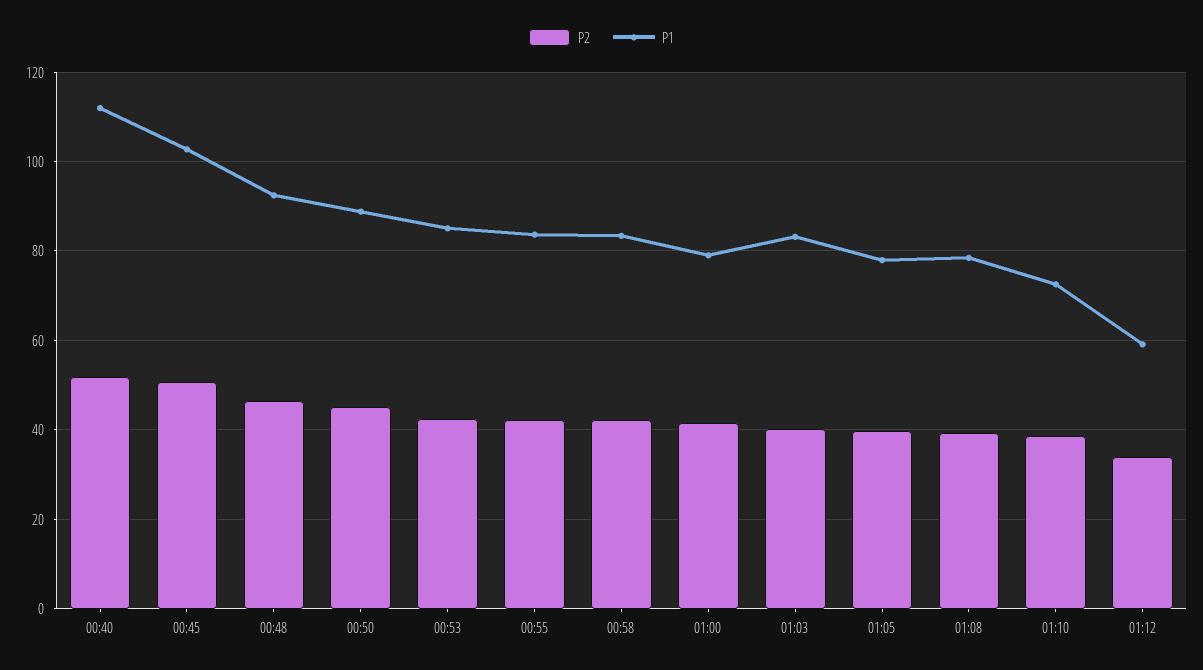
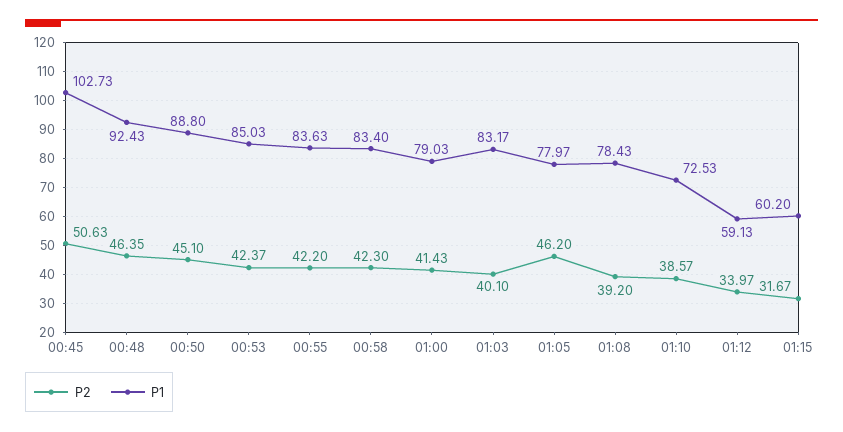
P2, 00:40: 52 -> none
P1, 00:40: 112 -> none
P2, 01:05: 40 -> 46.2
P2, 01:15: none -> 31.67
P1, 01:15: none -> 60.2

